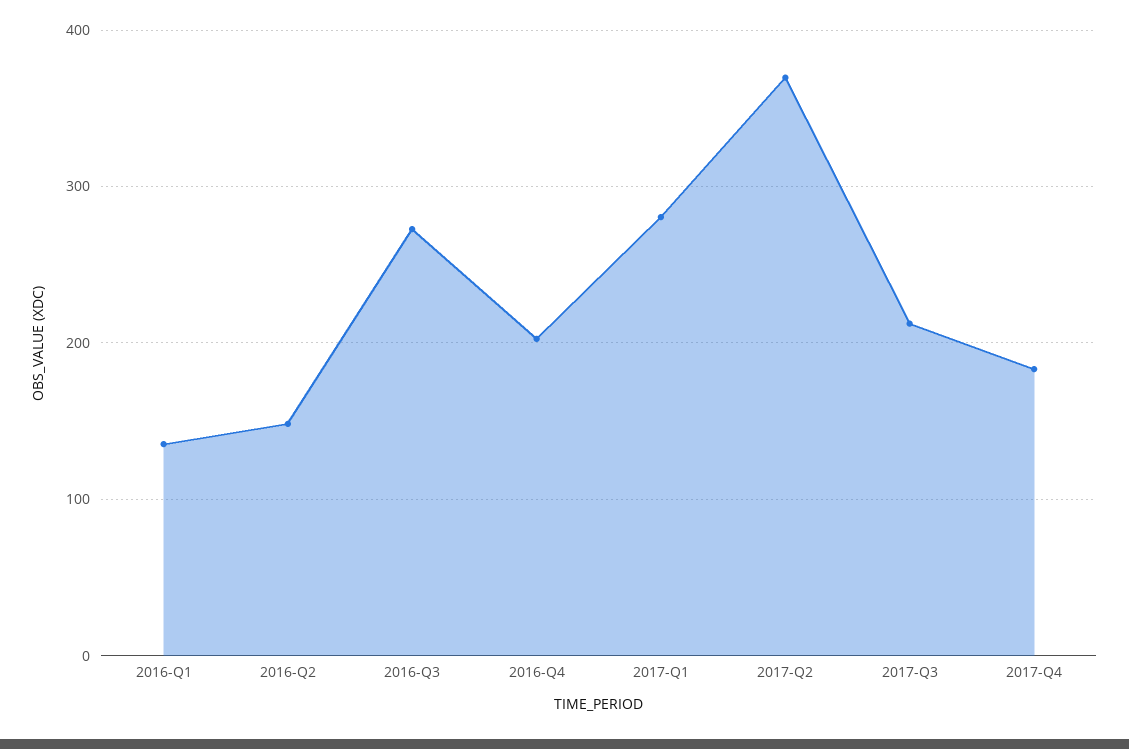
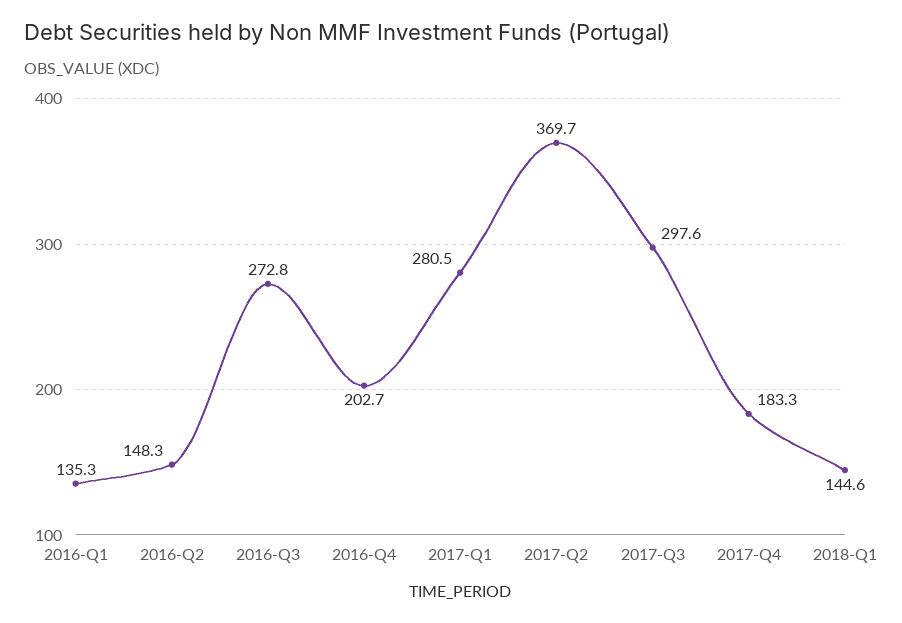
2017-Q3: 210 -> 297.6
2018-Q1: none -> 144.6

